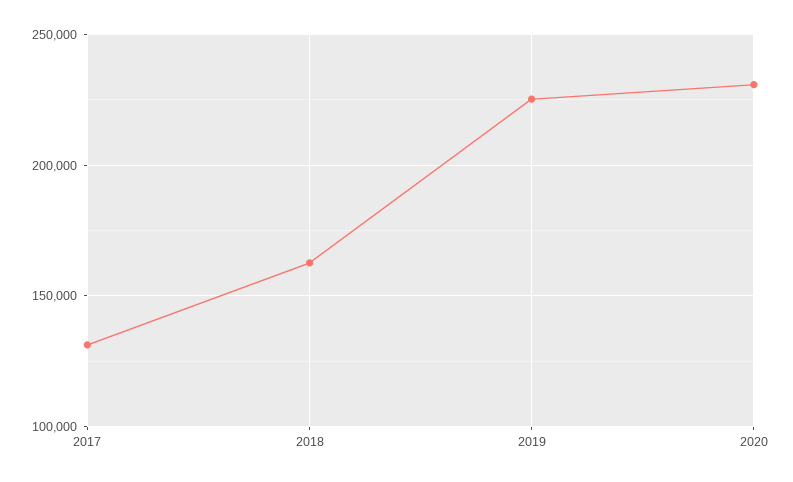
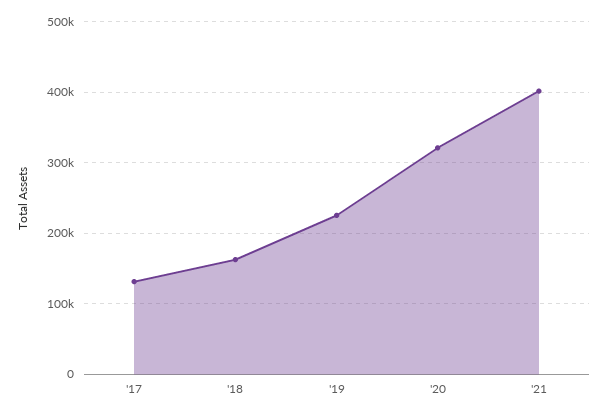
2020: 230000 -> 320000
'21: none -> 400000

